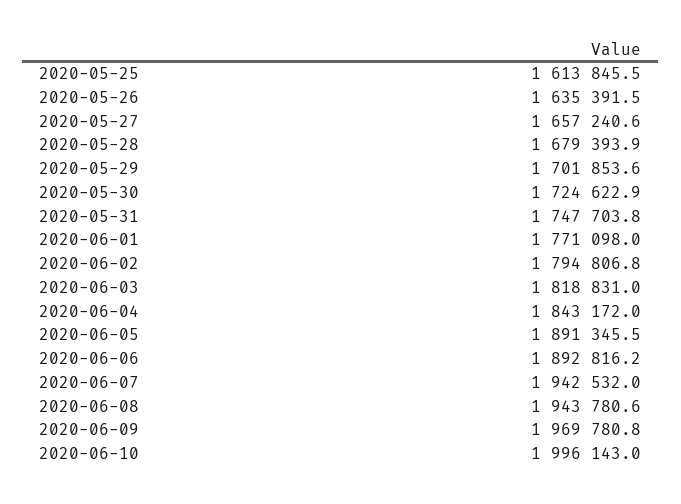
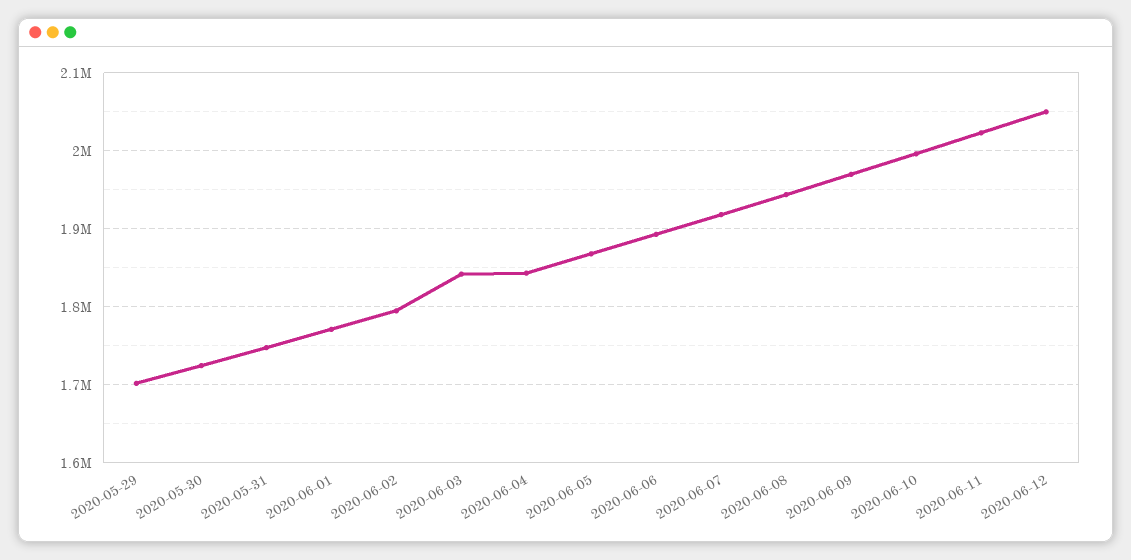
2020-05-25: 1613845.5 -> none
2020-05-26: 1635391.5 -> none
2020-05-27: 1657240.6 -> none
2020-05-28: 1679393.9 -> none
2020-06-03: 1818831 -> 1840000
2020-06-05: 1891345.5 -> 1870000
2020-06-07: 1942532 -> 1920000
2020-06-11: none -> 2020000
2020-06-12: none -> 2050000

